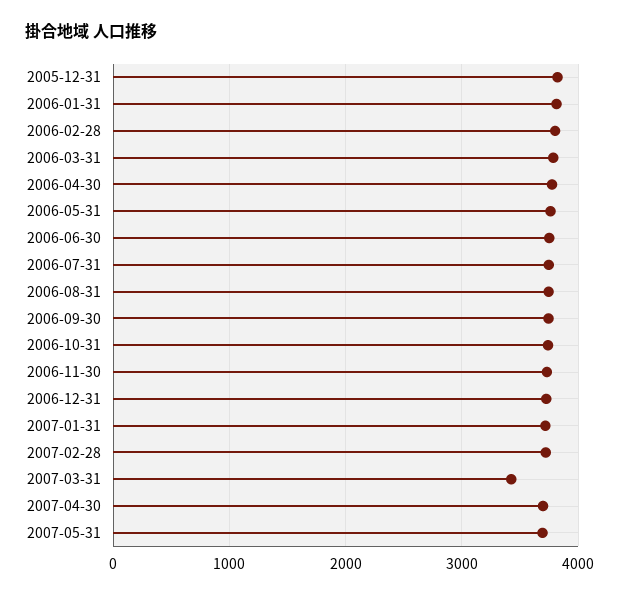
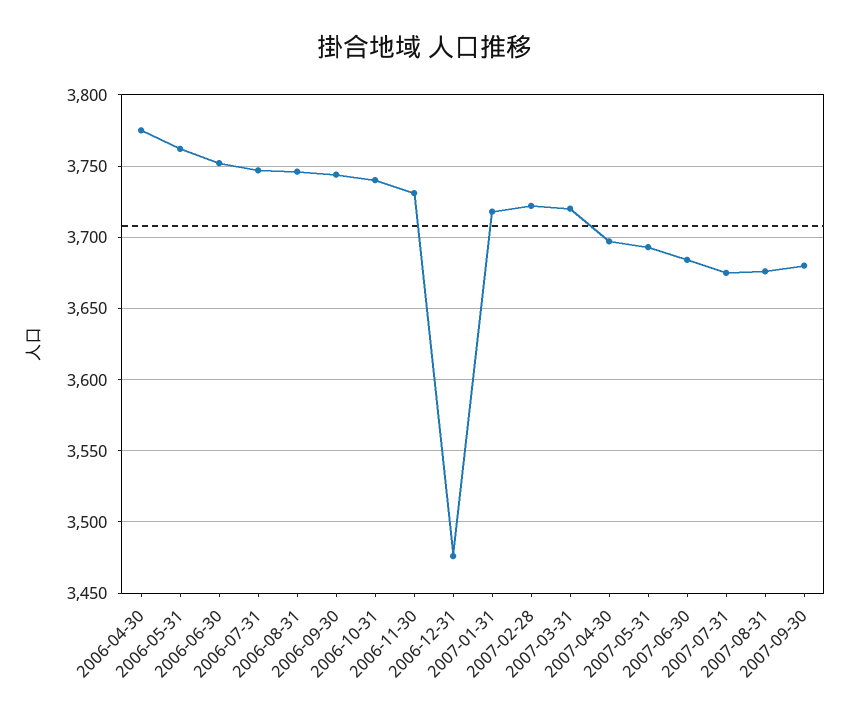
2005-12-31: 3800 -> none
2006-01-31: 3800 -> none
2006-02-28: 3800 -> none
2006-03-31: 3800 -> none
2006-12-31: 3700 -> 3475
2007-03-31: 3400 -> 3720
2007-06-30: none -> 3685
2007-07-31: none -> 3675
2007-08-31: none -> 3675
2007-09-30: none -> 3680

